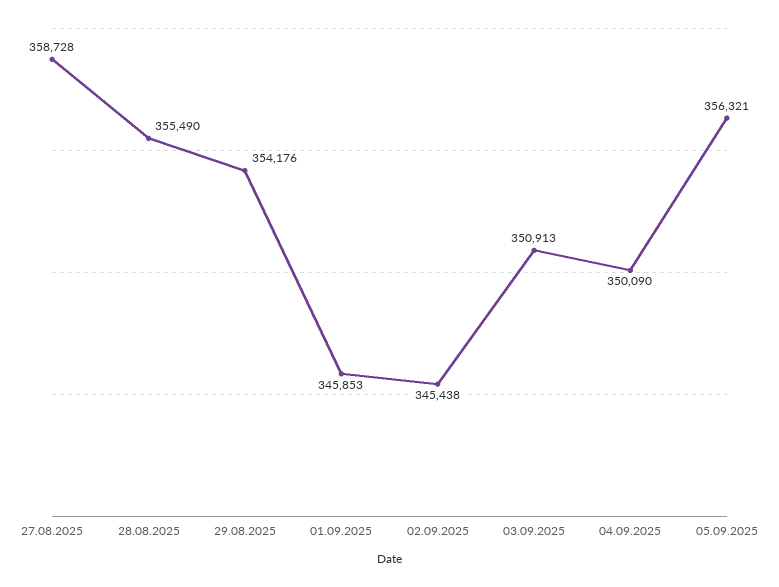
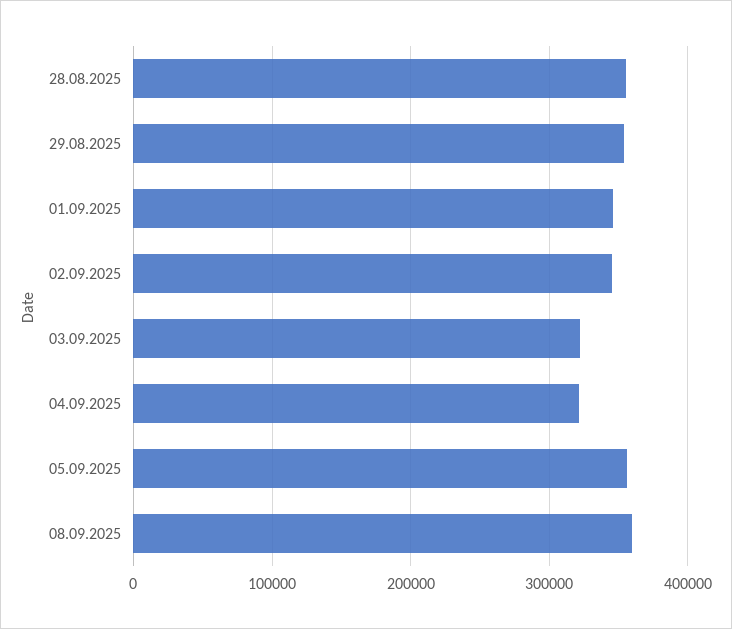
27.08.2025: 358728 -> none
03.09.2025: 350913 -> 320000
04.09.2025: 350090 -> 320000
08.09.2025: none -> 360000

